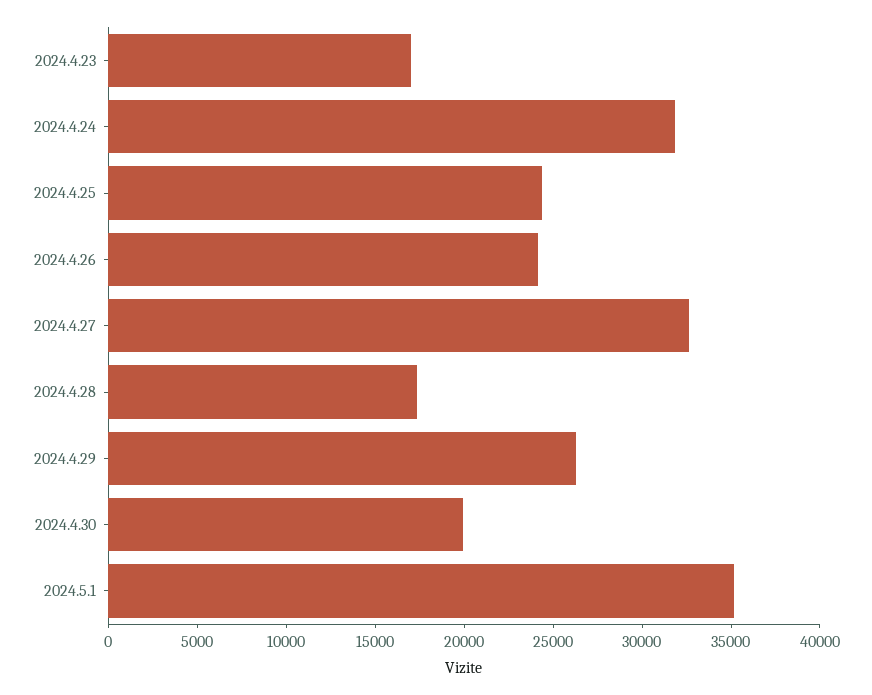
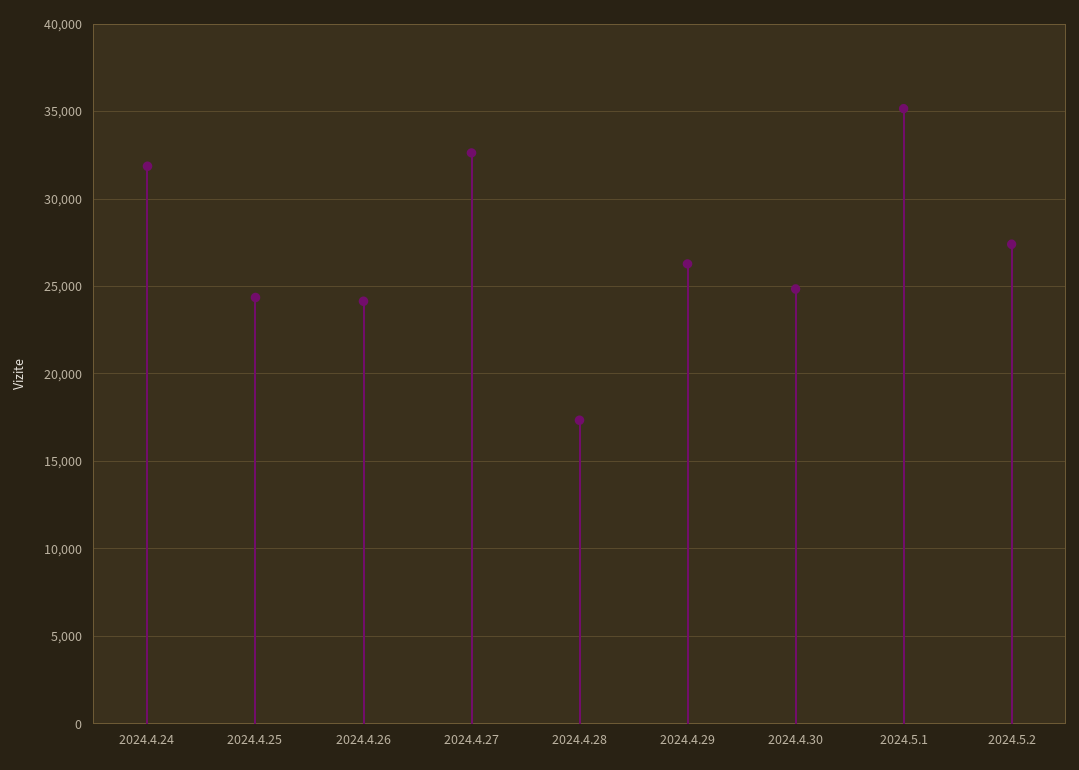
2024.4.23: 17000 -> none
2024.4.30: 20000 -> 25000
2024.5.2: none -> 27500

